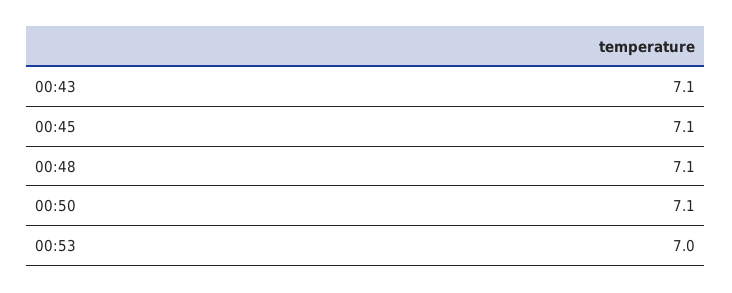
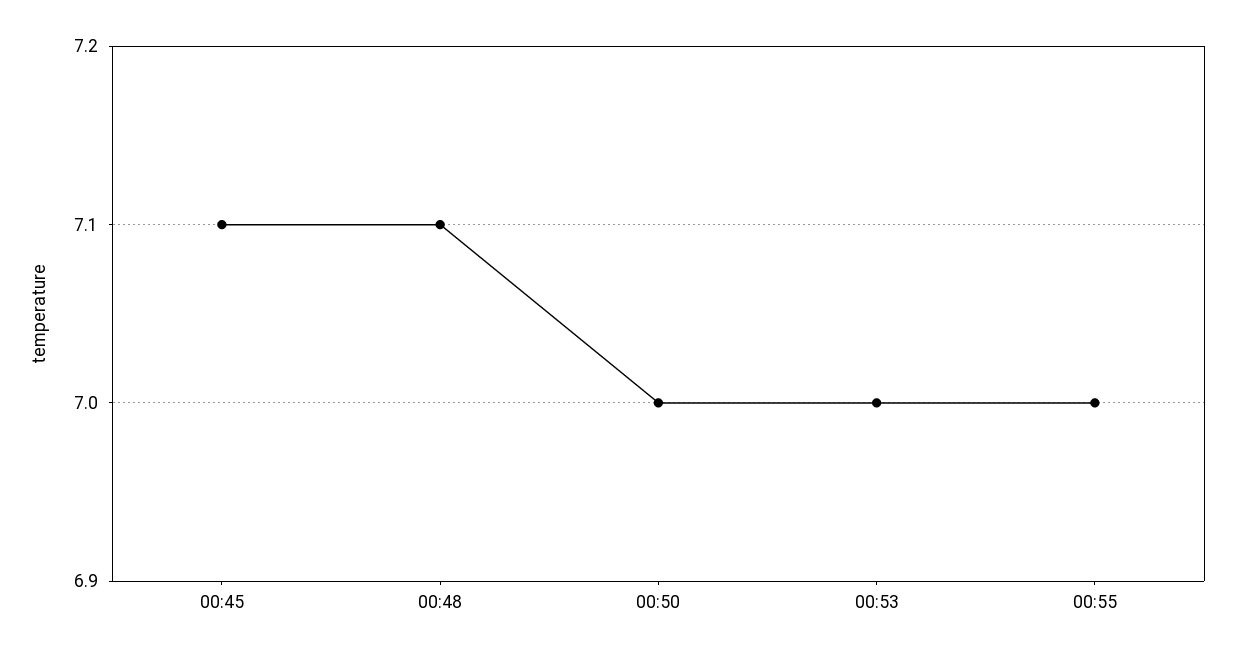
00:43: 7.1 -> none
00:50: 7.1 -> 7
00:55: none -> 7

